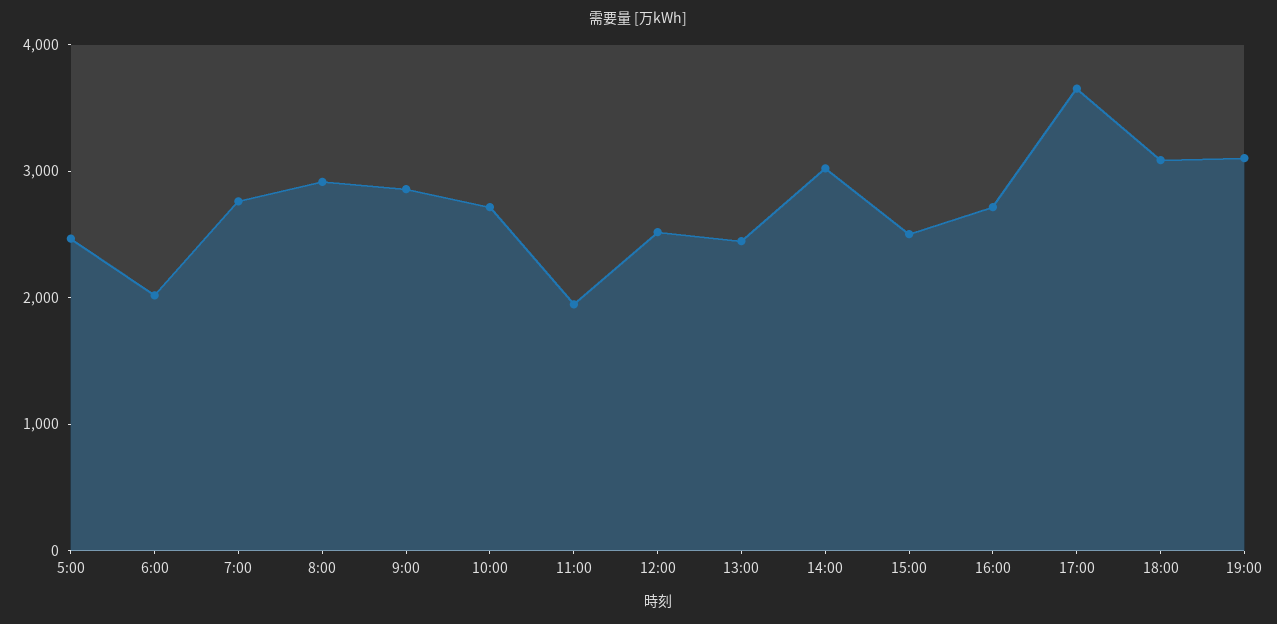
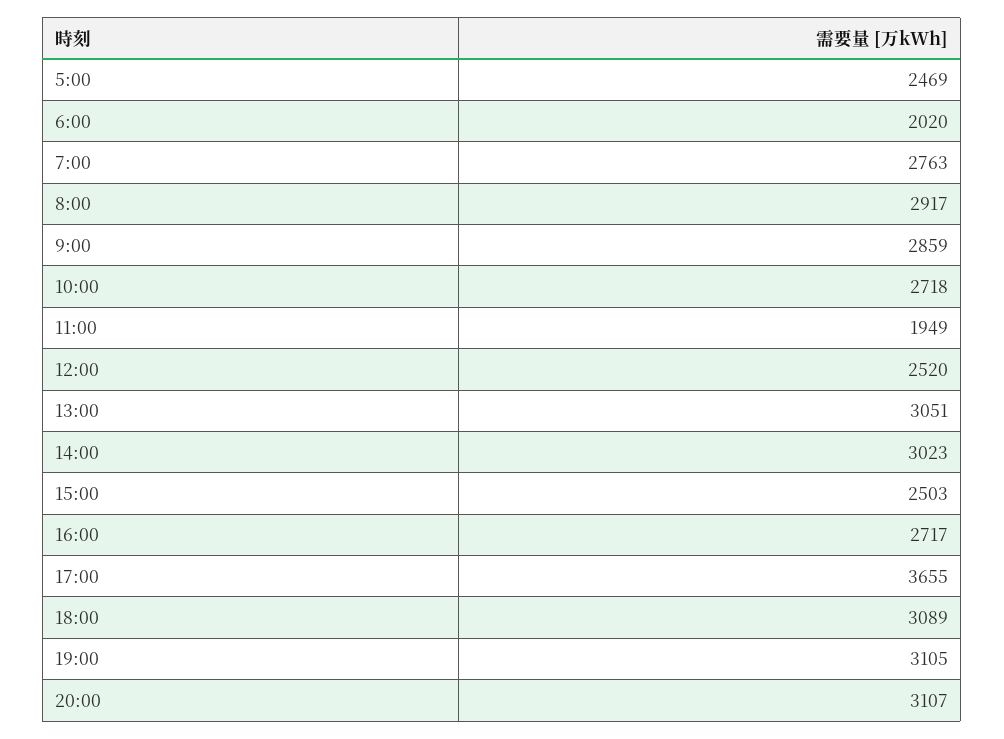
13:00: 2400 -> 3051
20:00: none -> 3107

